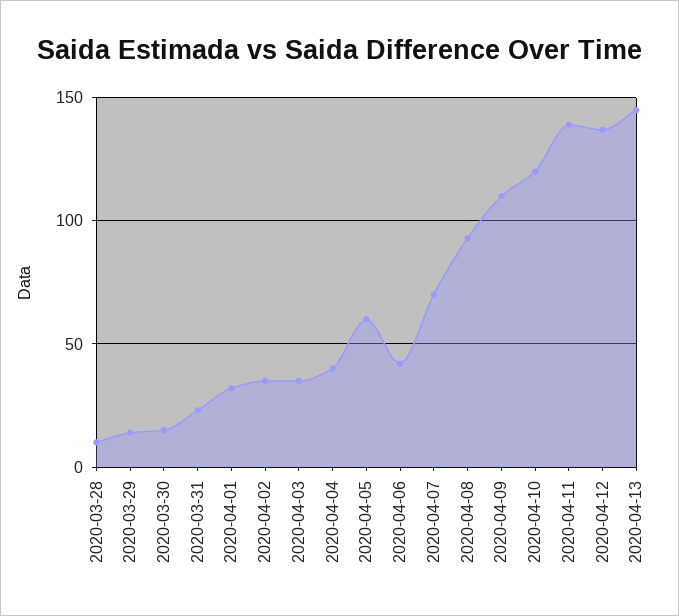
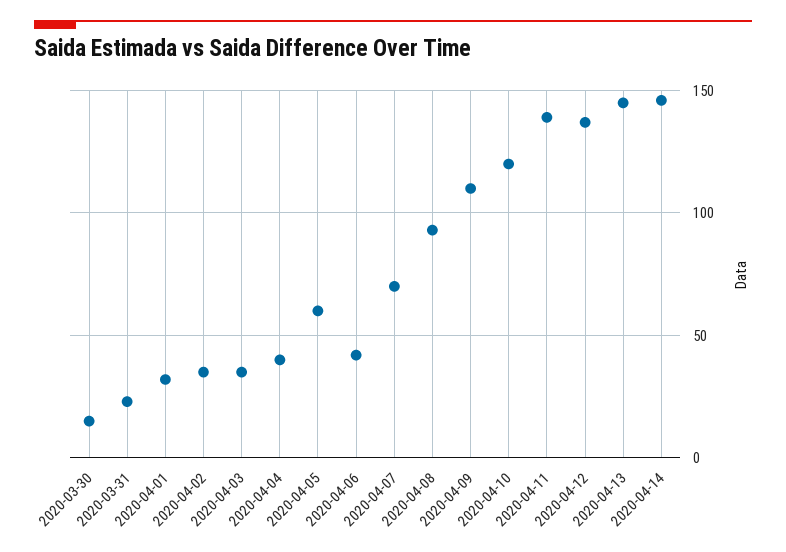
2020-03-28: 10 -> none
2020-03-29: 15 -> none
2020-04-14: none -> 145

